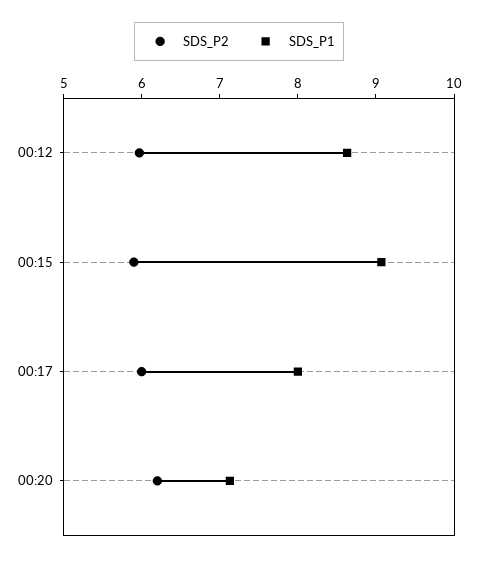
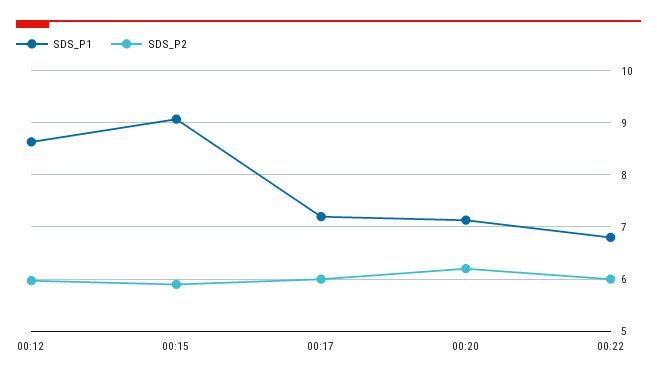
SDS_P1, 00:17: 8 -> 7.2
SDS_P1, 00:22: none -> 6.8
SDS_P2, 00:22: none -> 6

